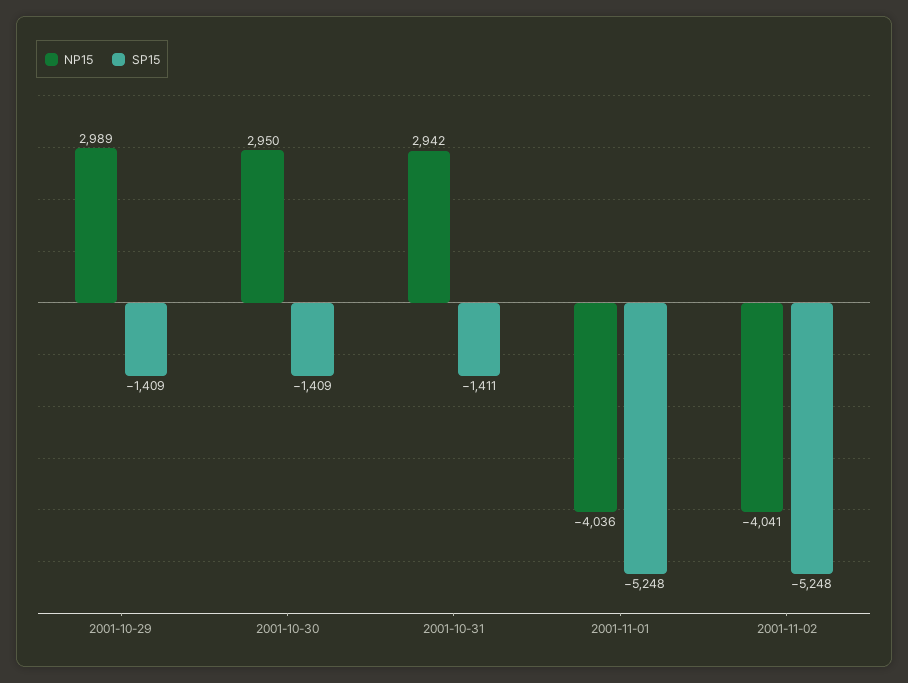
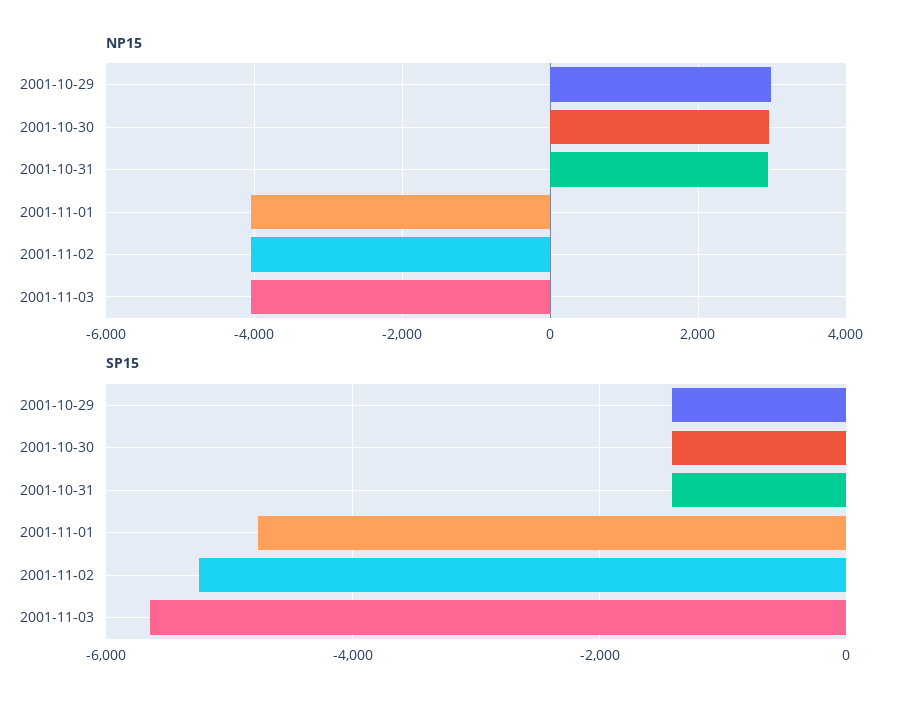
SP15, 2001-11-01: -5248 -> -4800
NP15, 2001-11-03: none -> -4000
SP15, 2001-11-03: none -> -5600

